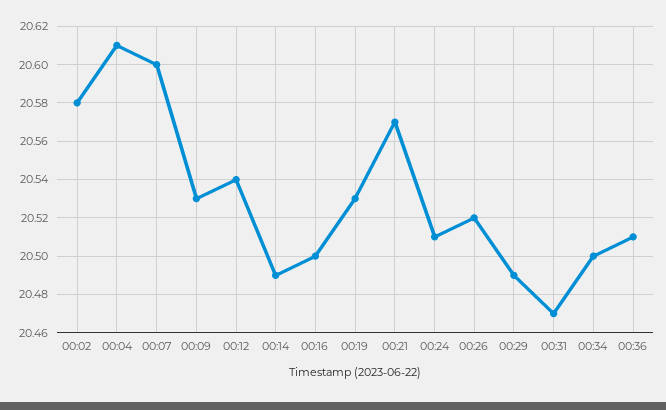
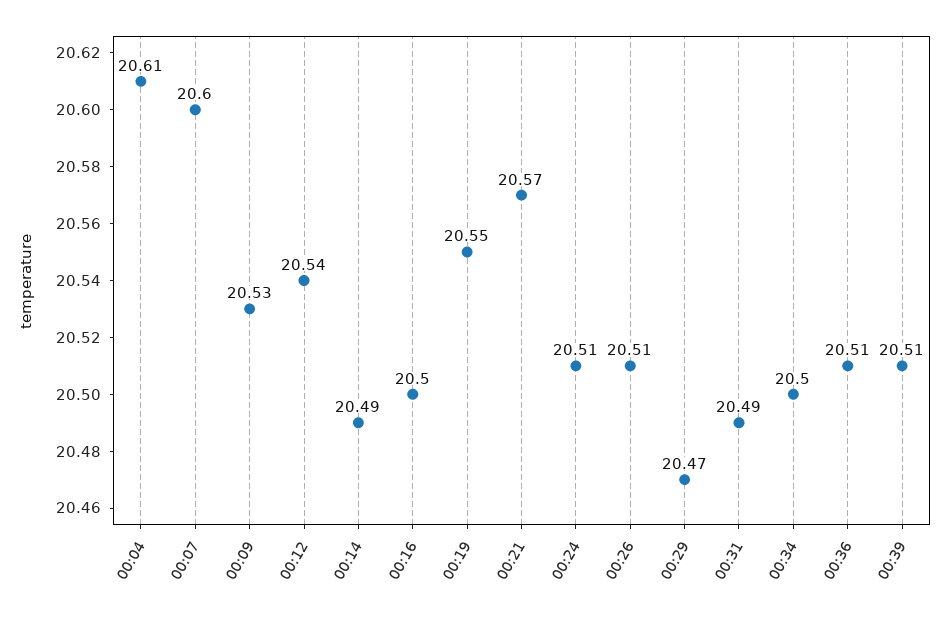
00:02: 20.58 -> none
00:19: 20.53 -> 20.55
00:26: 20.52 -> 20.51
00:29: 20.49 -> 20.47
00:31: 20.47 -> 20.49
00:39: none -> 20.51

